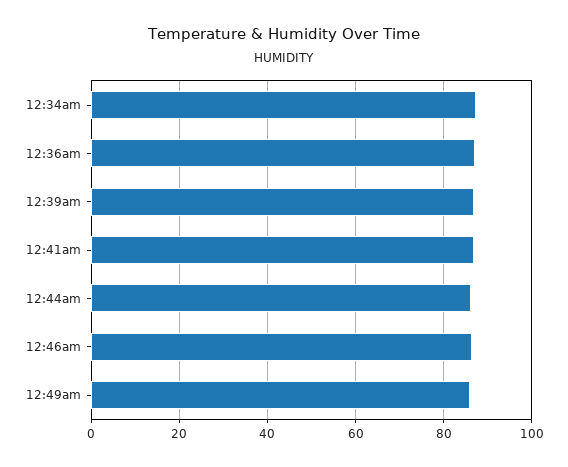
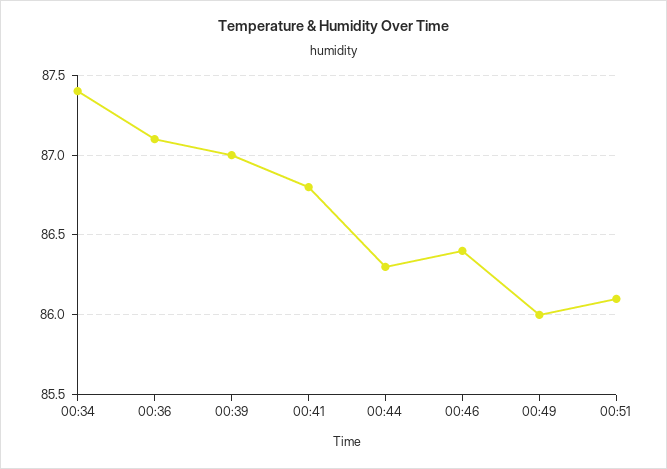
00:51: none -> 86.1

